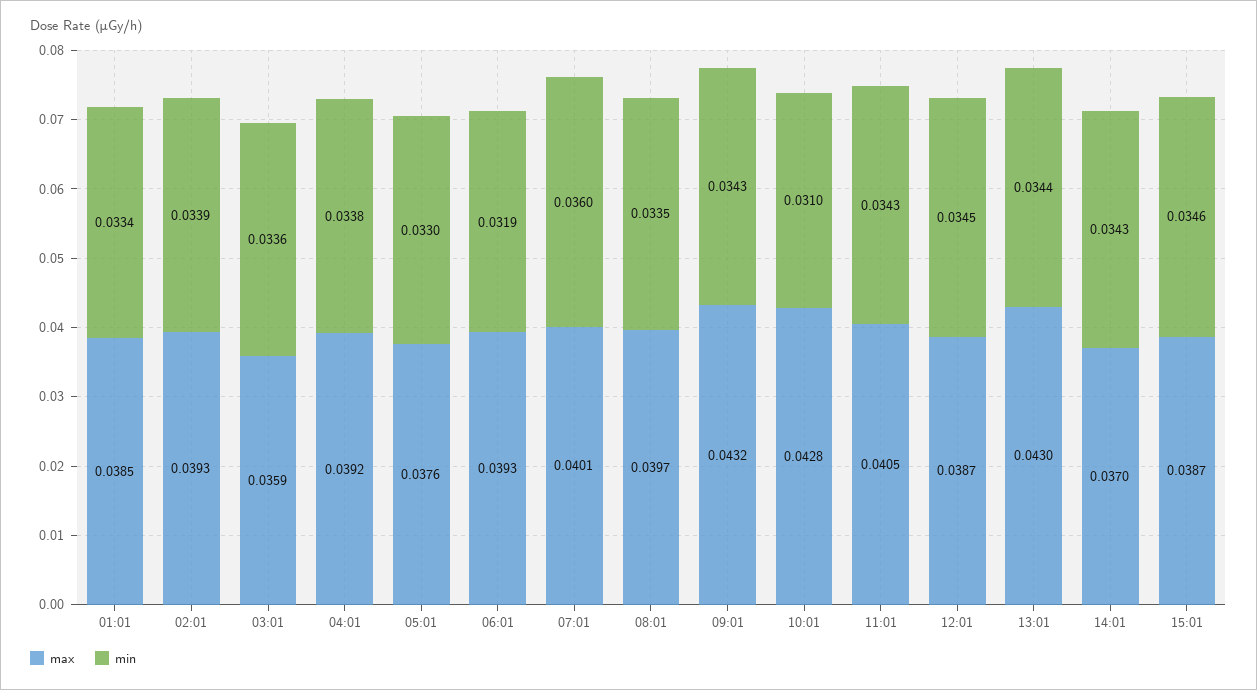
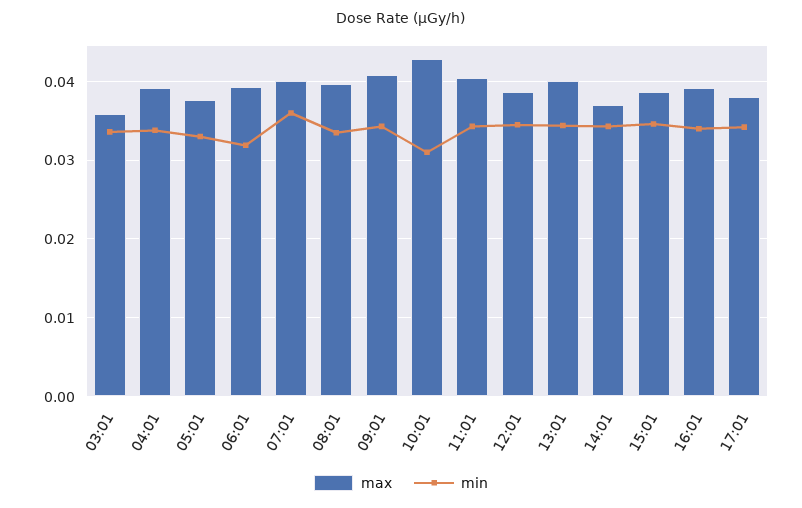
max, 01:01: 0.0385 -> none
min, 01:01: 0.0334 -> none
max, 02:01: 0.0393 -> none
min, 02:01: 0.0339 -> none
max, 09:01: 0.0432 -> 0.041
max, 13:01: 0.043 -> 0.04
max, 16:01: none -> 0.039
min, 16:01: none -> 0.034
max, 17:01: none -> 0.038
min, 17:01: none -> 0.034

